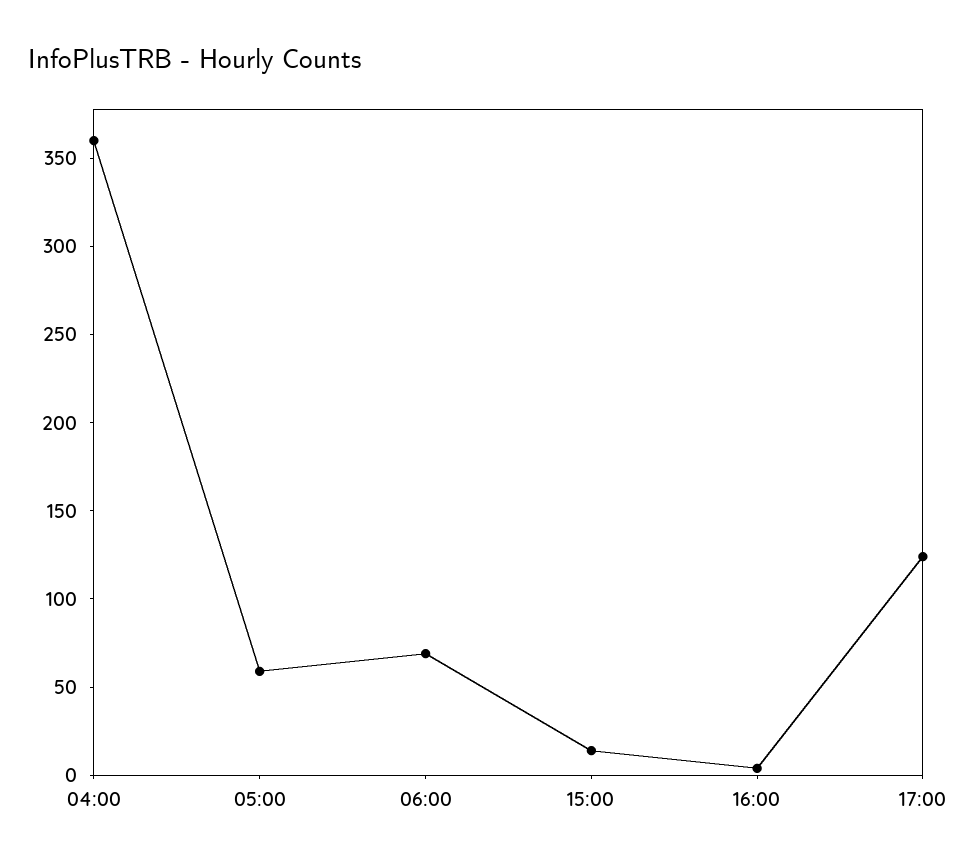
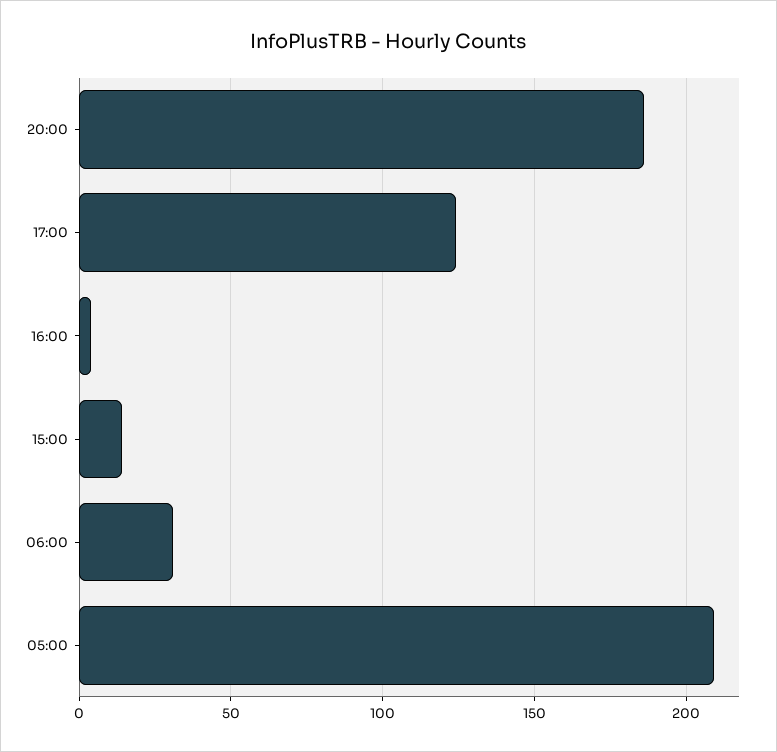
04:00: 360 -> none
05:00: 60 -> 210
06:00: 70 -> 30
20:00: none -> 185

